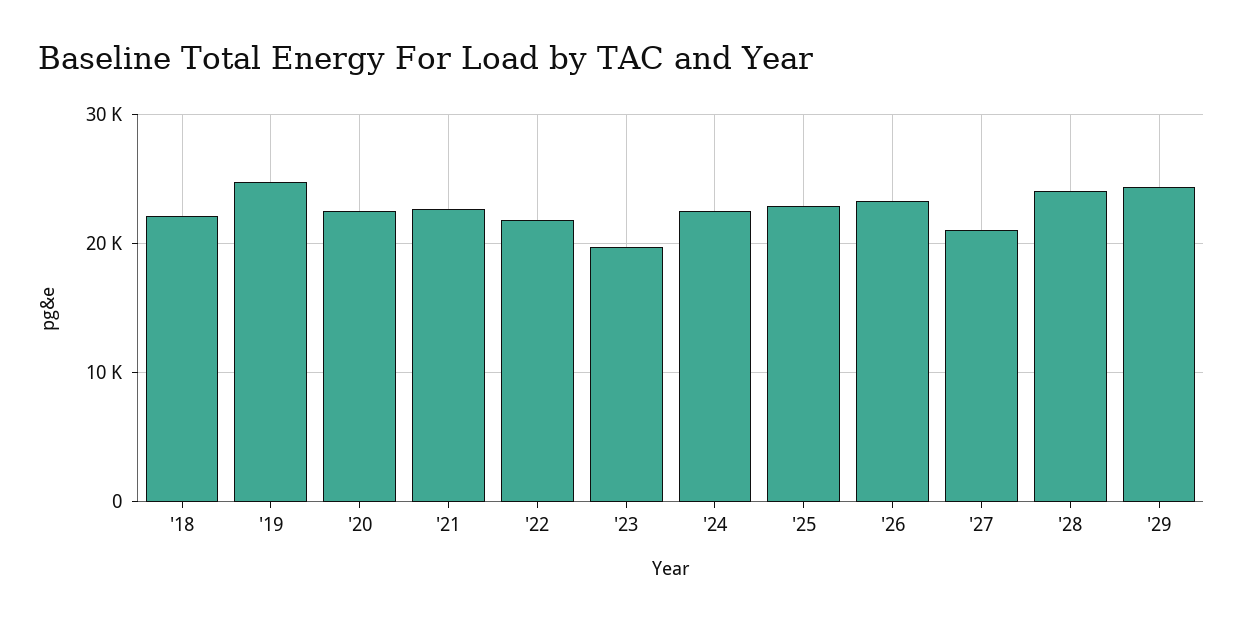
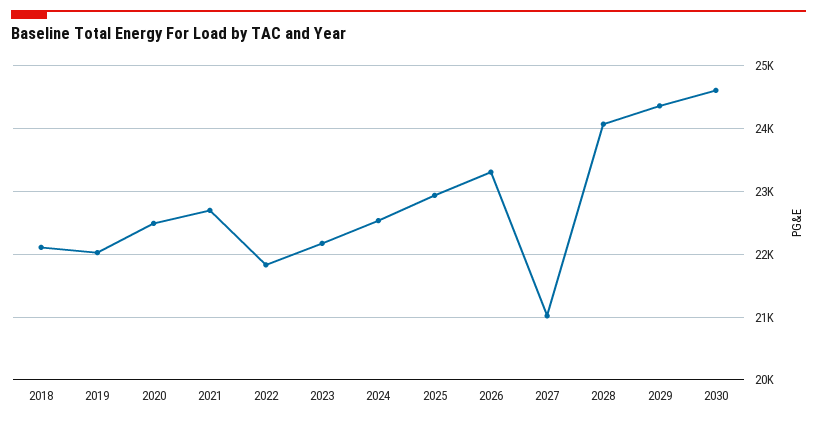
'19: 25000 -> 22000
'23: 20000 -> 22200
2030: none -> 24600

